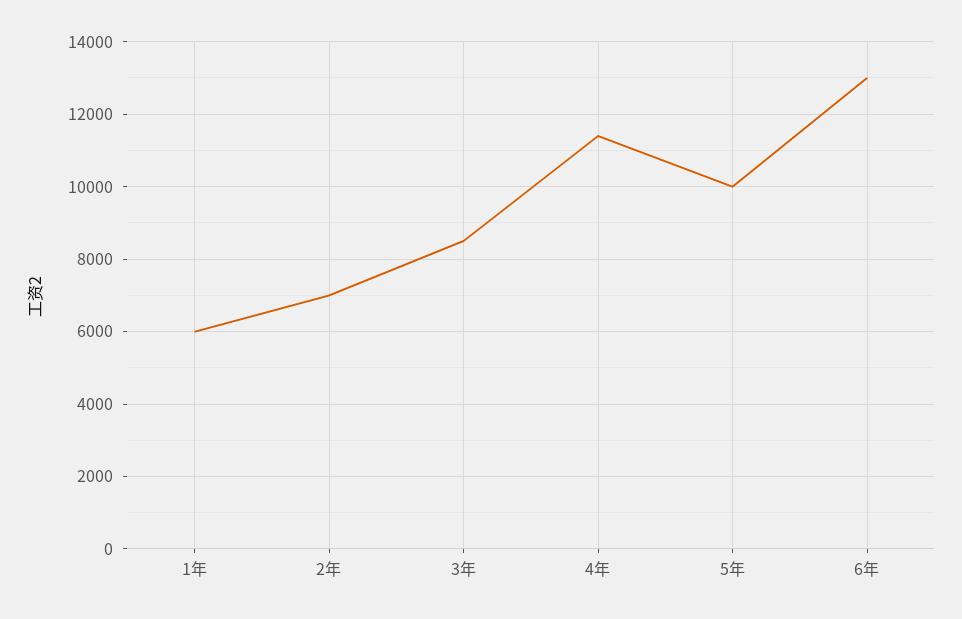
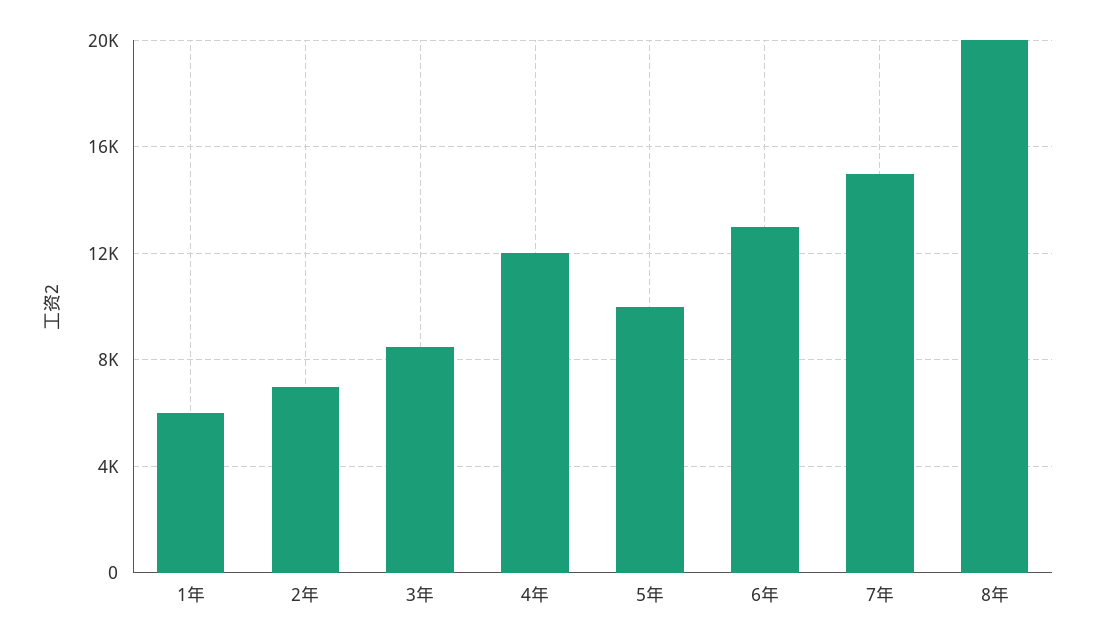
4年: 11400 -> 12000
7年: none -> 15000
8年: none -> 20000

